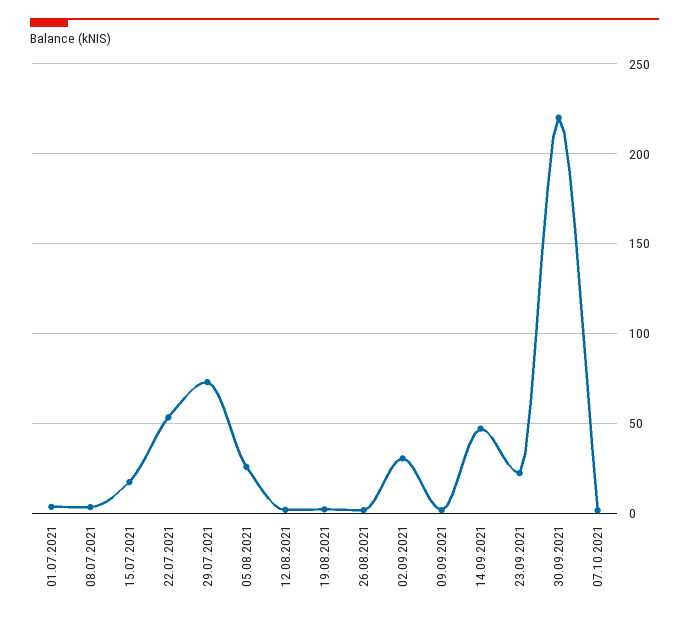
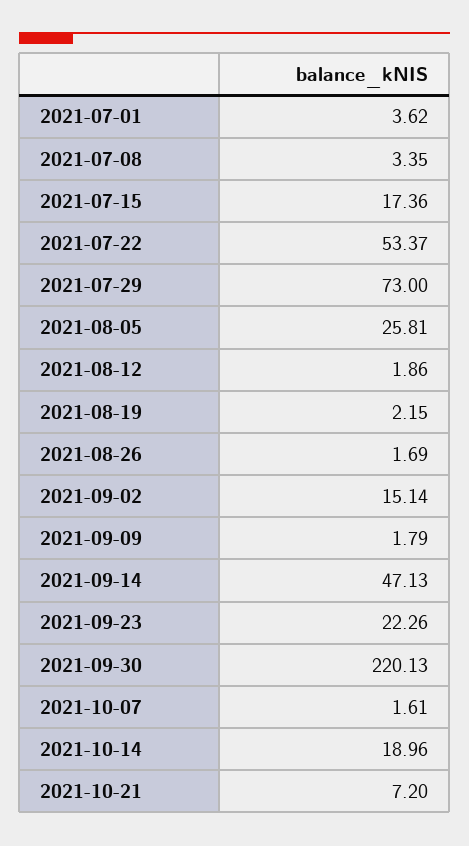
02.09.2021: 30 -> 15.14
2021-10-14: none -> 18.96
2021-10-21: none -> 7.2

